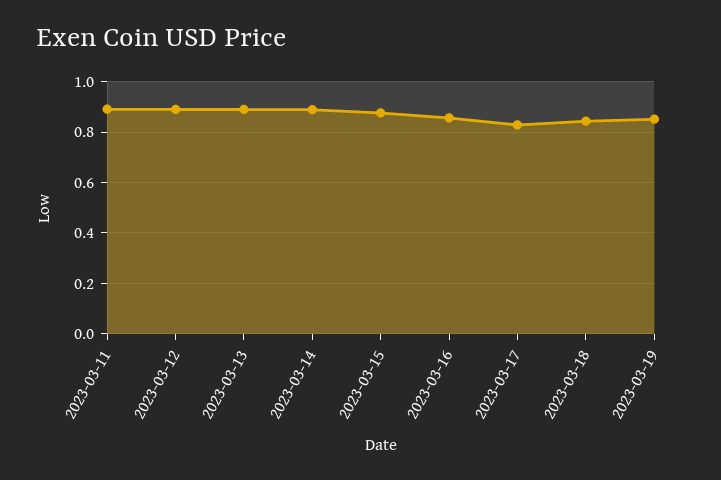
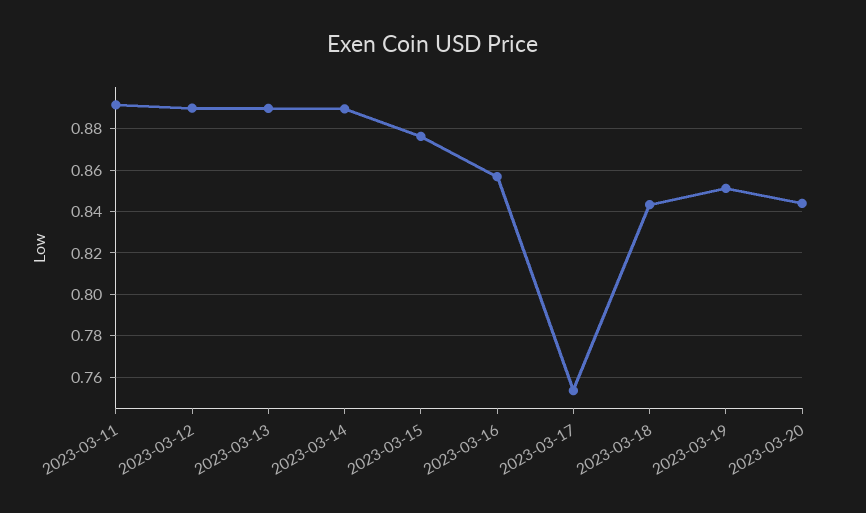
2023-03-17: 0.825 -> 0.755
2023-03-20: none -> 0.845

